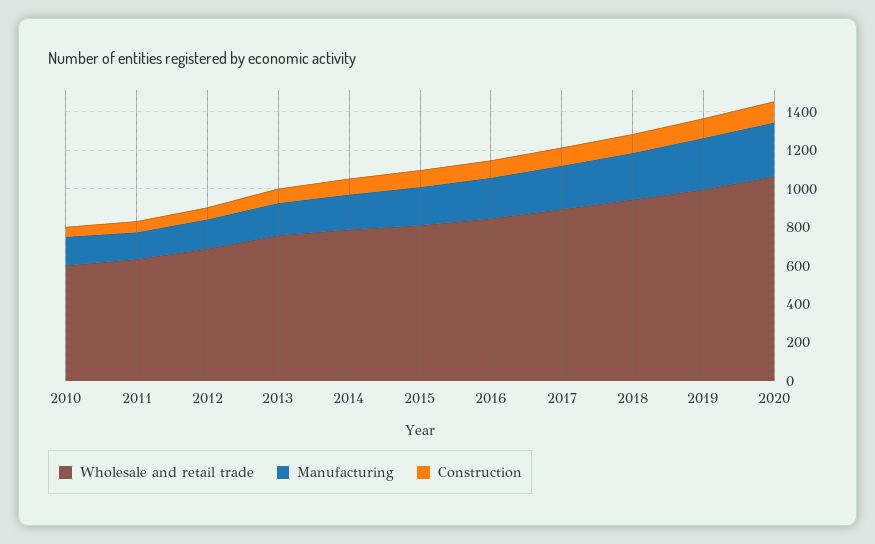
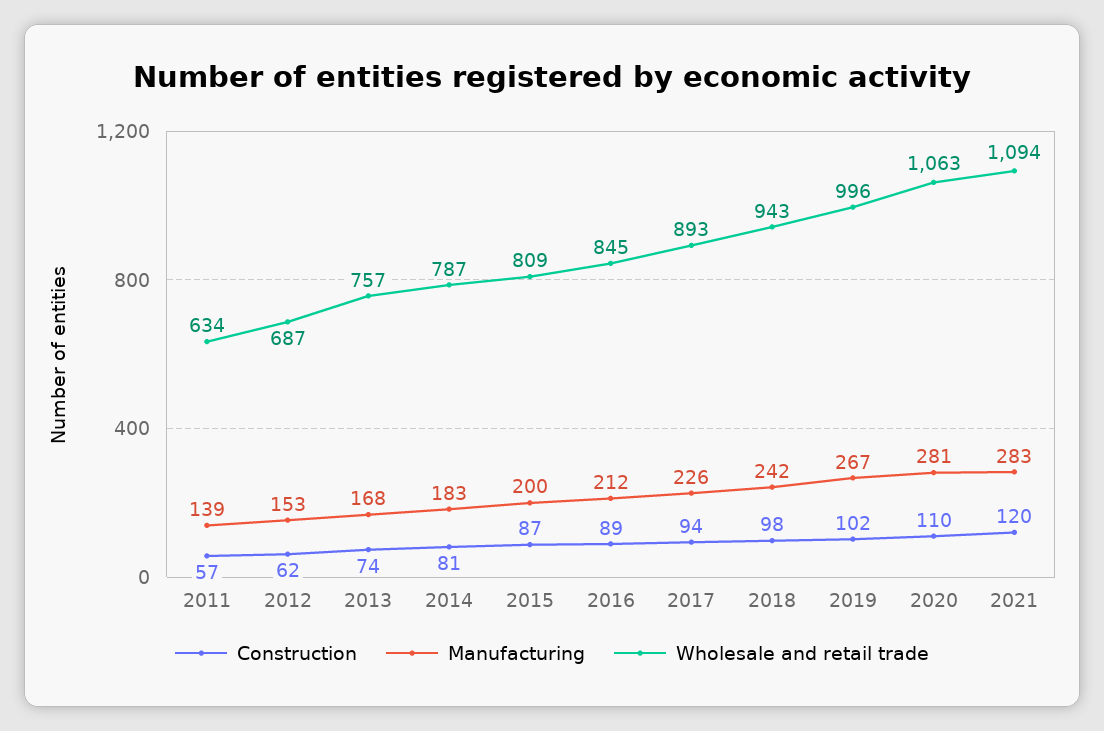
Wholesale and retail trade, 2010: 600 -> none
Manufacturing, 2010: 150 -> none
Construction, 2010: 50 -> none
Construction, 2021: none -> 120
Manufacturing, 2021: none -> 283
Wholesale and retail trade, 2021: none -> 1094

